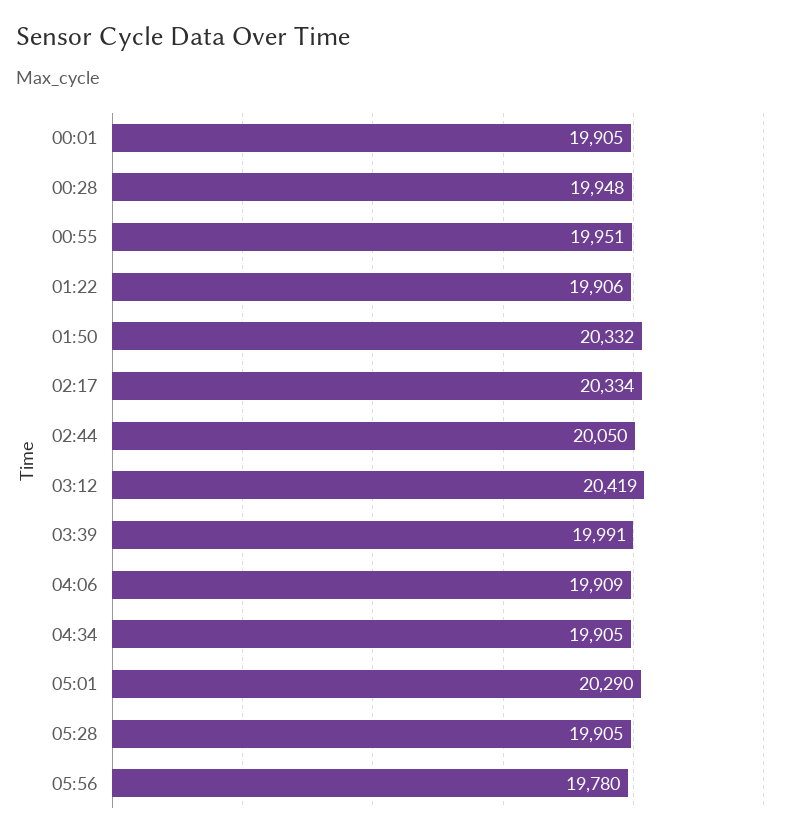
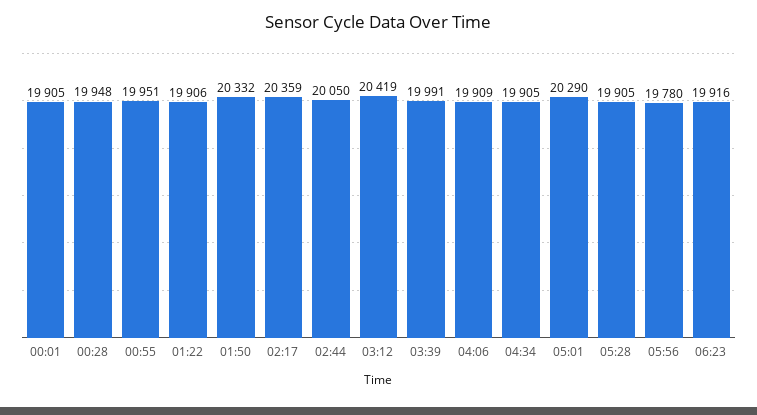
02:17: 20334 -> 20359
06:23: none -> 19916

